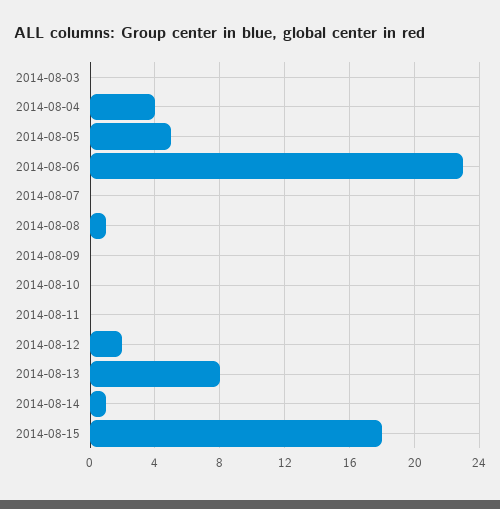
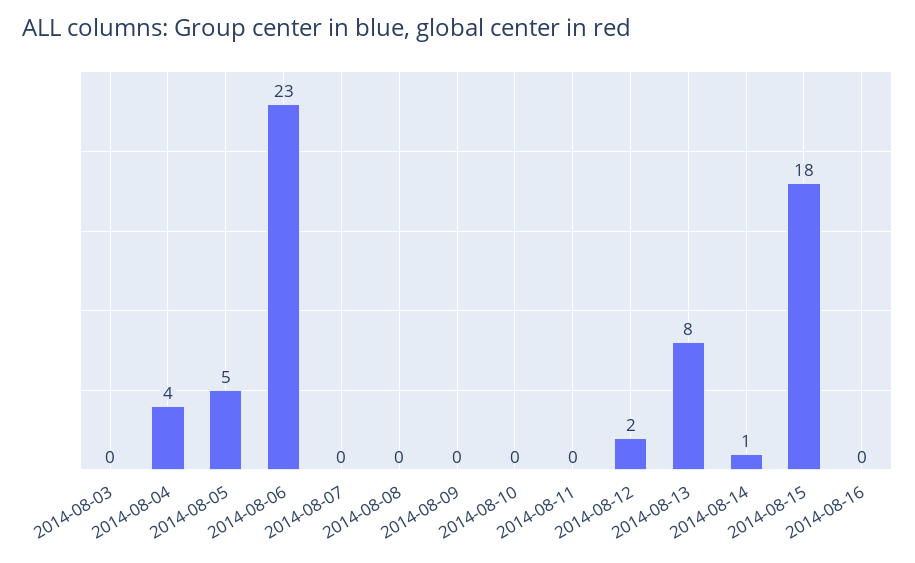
2014-08-08: 1 -> 0
2014-08-16: none -> 0

